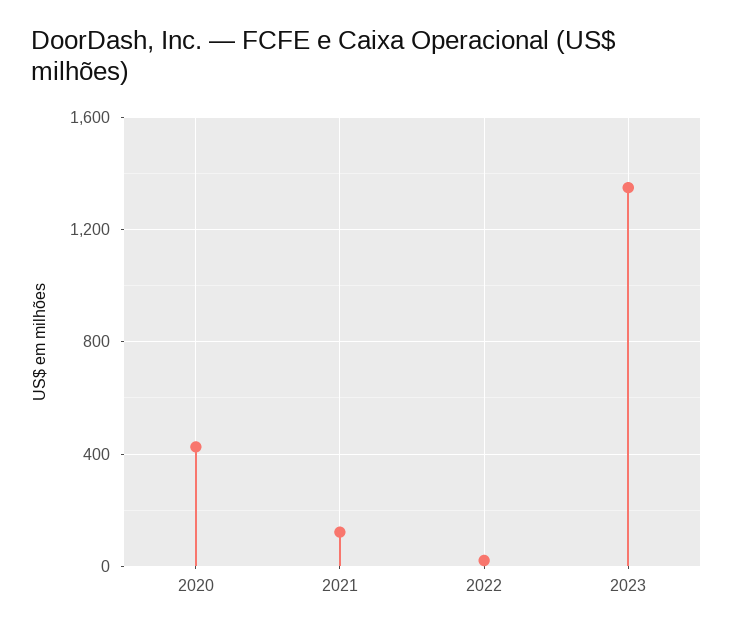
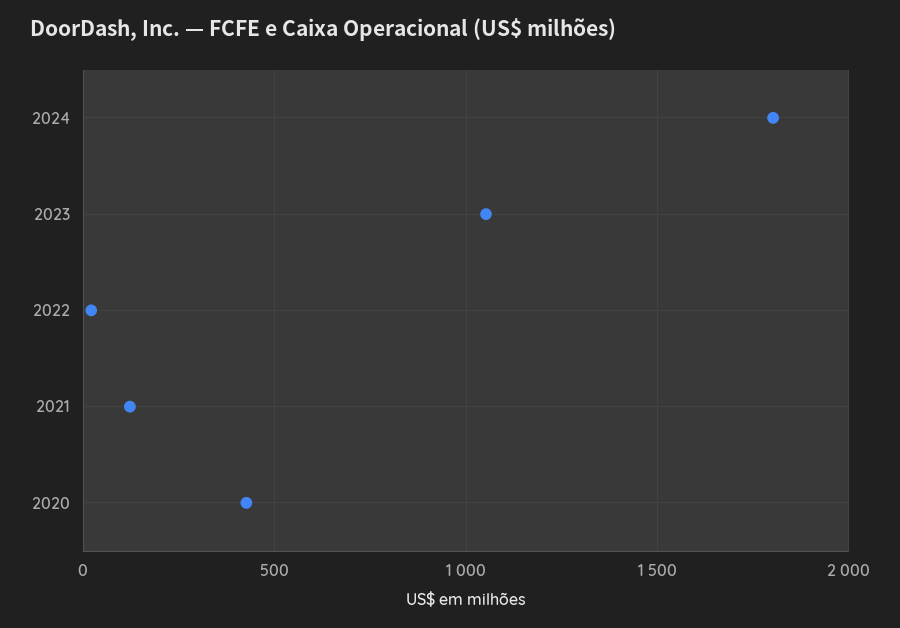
2023: 1350 -> 1050
2024: none -> 1800

